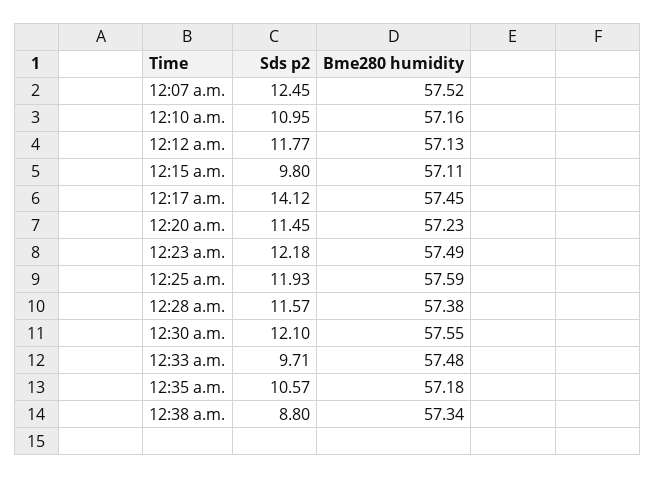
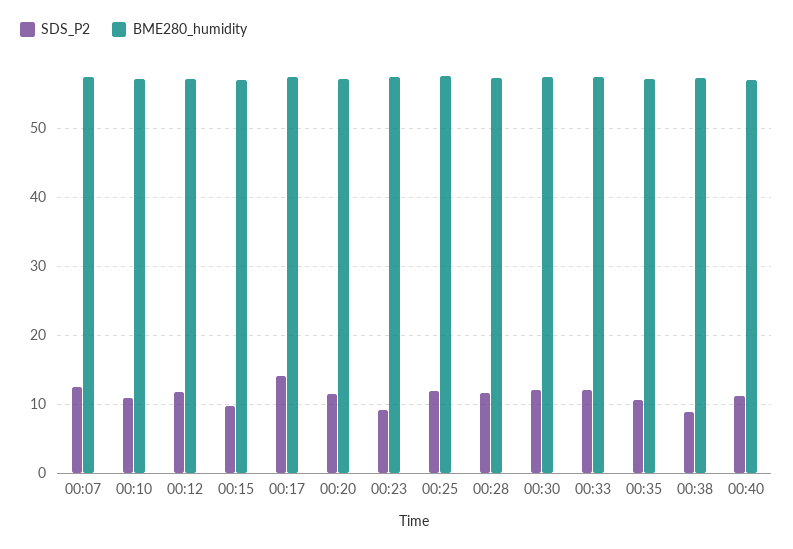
Sds p2, 12:23 a.m.: 12.18 -> 9
Sds p2, 12:33 a.m.: 9.71 -> 12
Sds p2, 00:40: none -> 11
Bme280 humidity, 00:40: none -> 57

